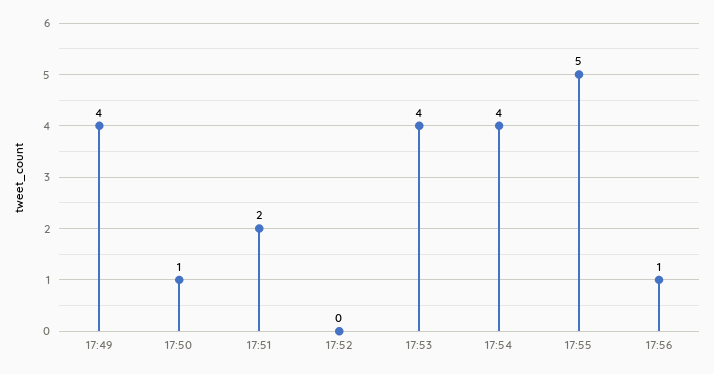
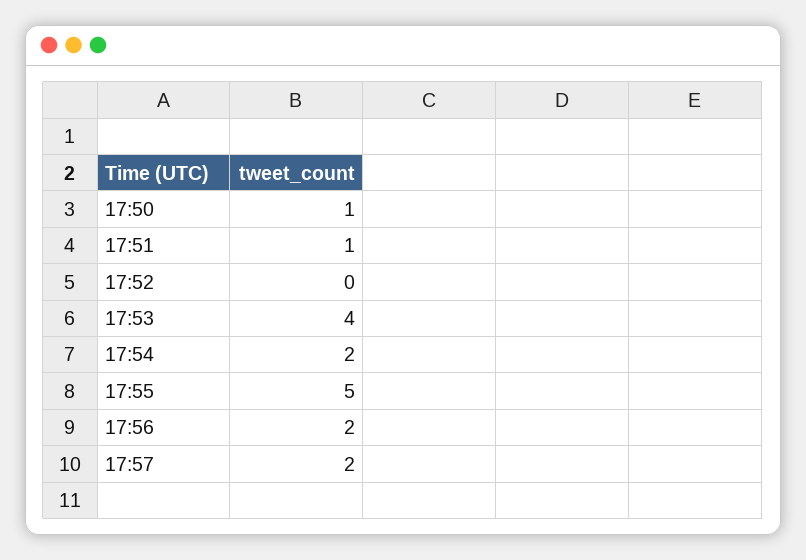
17:49: 4 -> none
17:51: 2 -> 1
17:54: 4 -> 2
17:56: 1 -> 2
17:57: none -> 2

